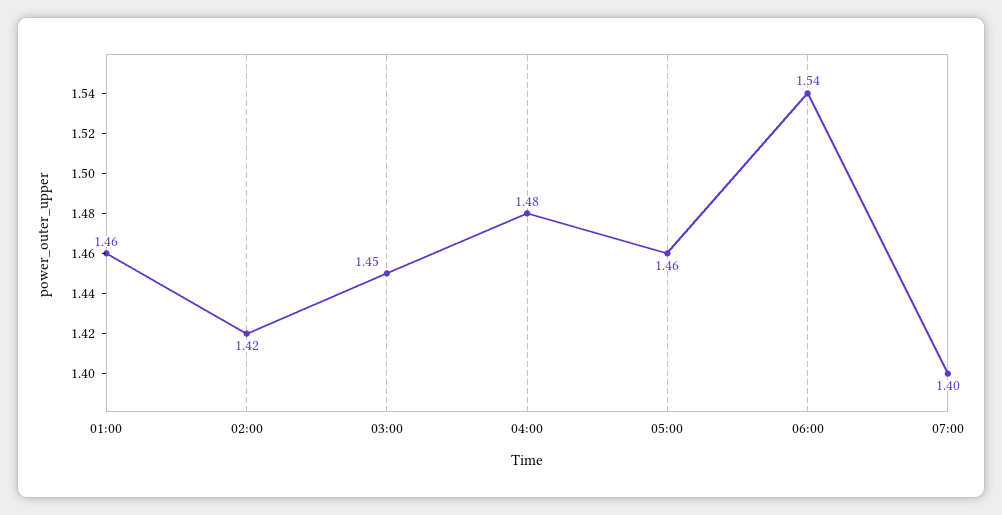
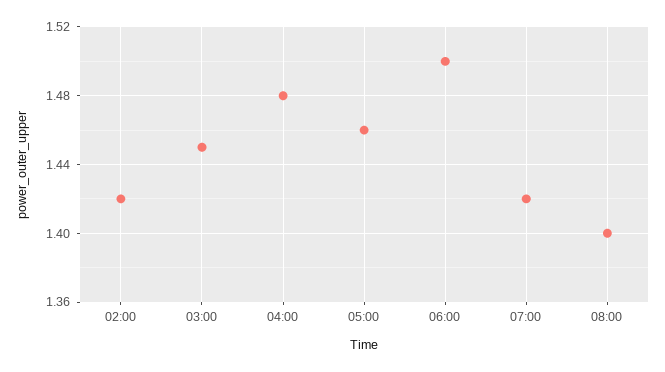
01:00: 1.46 -> none
06:00: 1.54 -> 1.5
07:00: 1.4 -> 1.42
08:00: none -> 1.4

